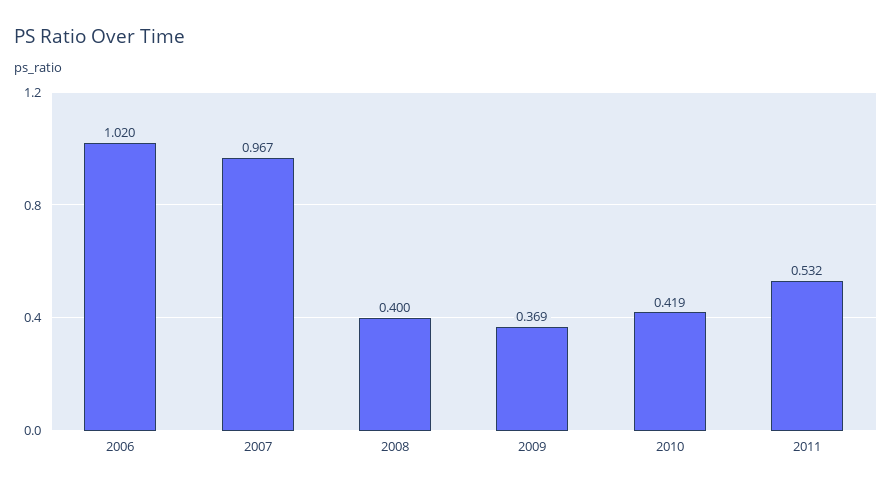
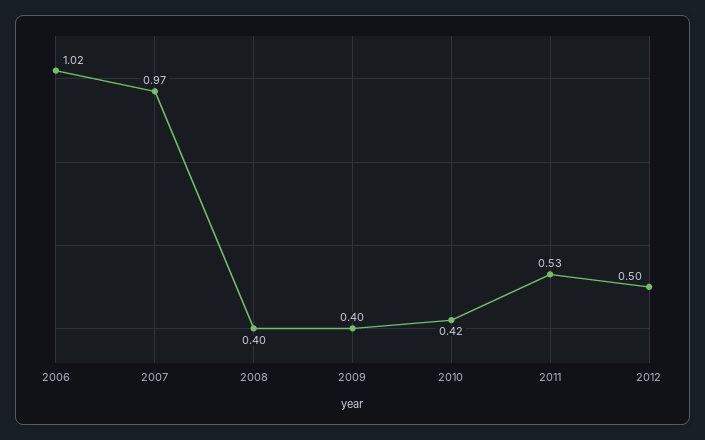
2009: 0.369 -> 0.4
2012: none -> 0.5

